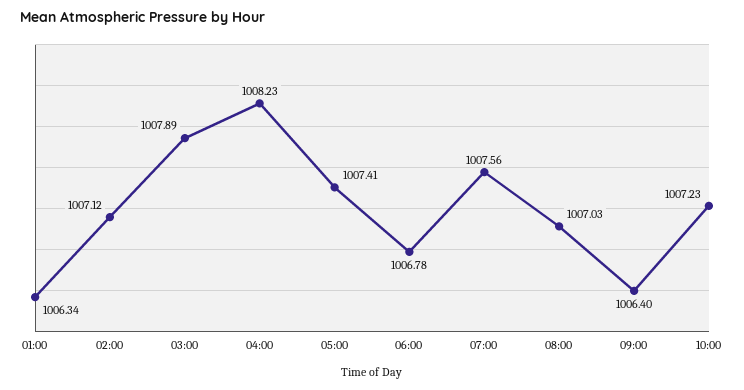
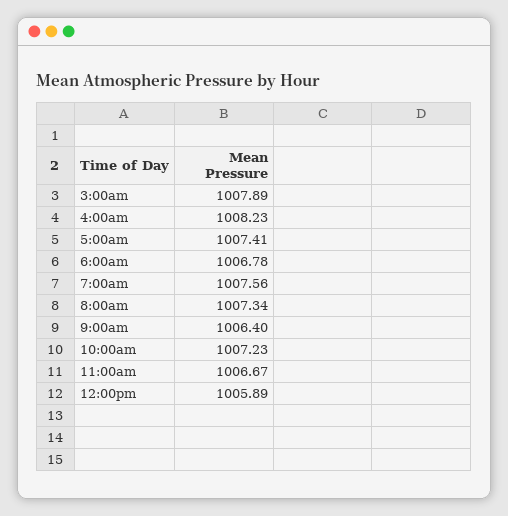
01:00: 1006.34 -> none
02:00: 1007.12 -> none
08:00: 1007.03 -> 1007.34
11:00am: none -> 1006.67
12:00pm: none -> 1005.89

